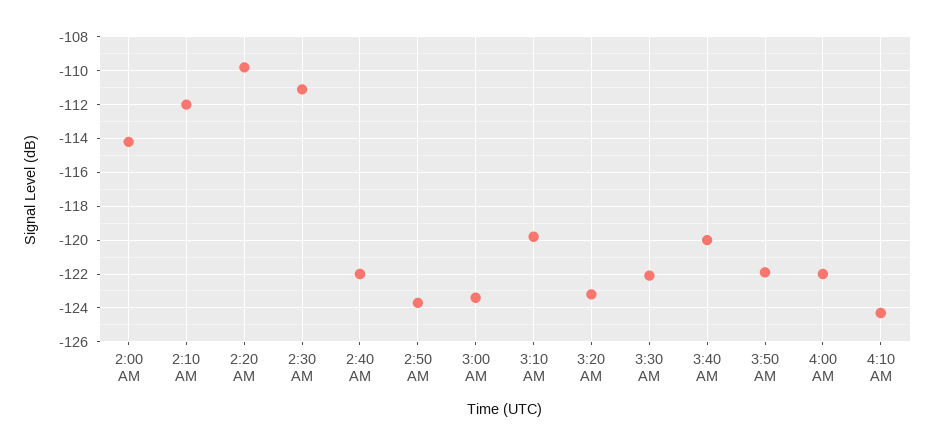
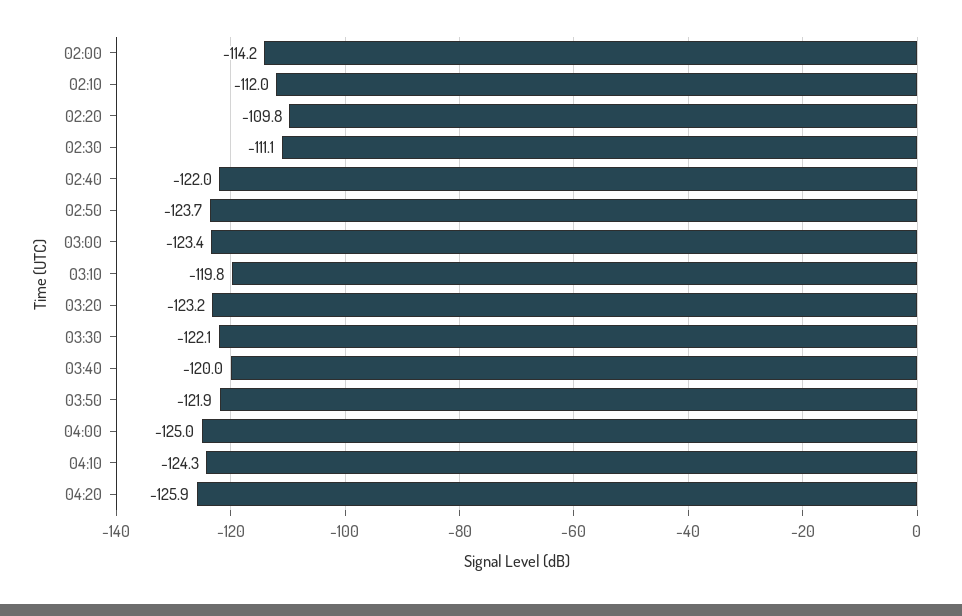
4:00 AM: -122 -> -125
04:20: none -> -125.9

